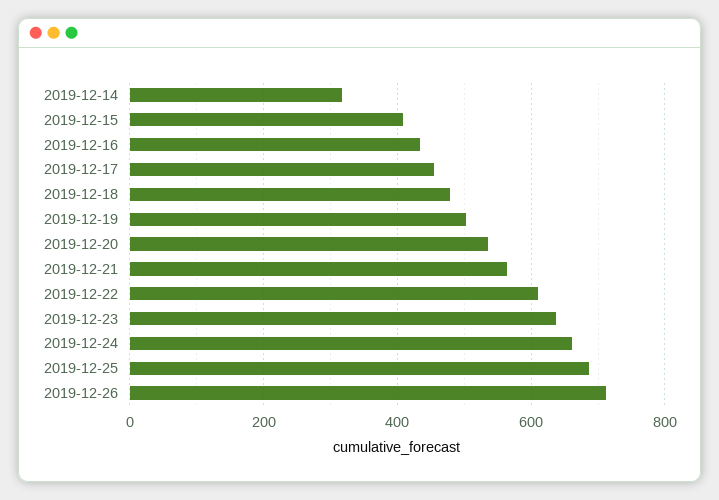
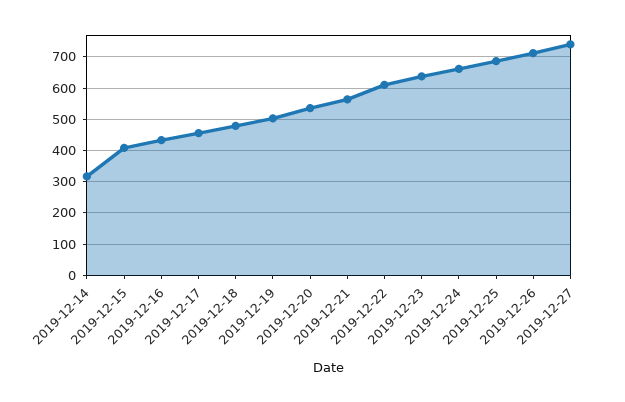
2019-12-27: none -> 740

